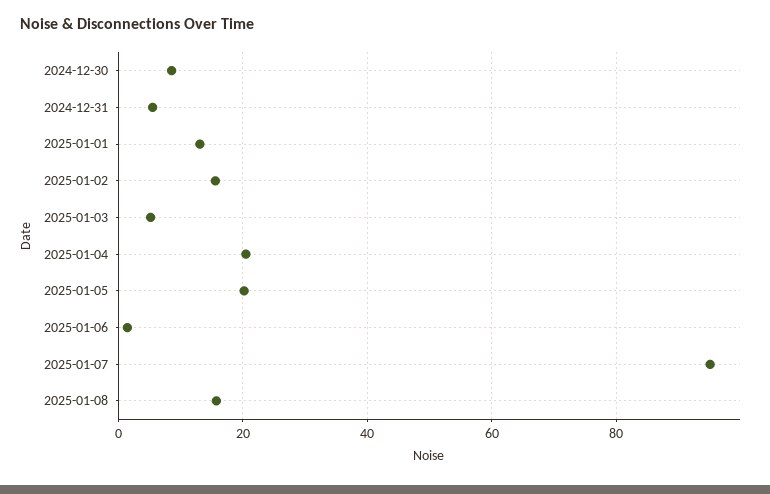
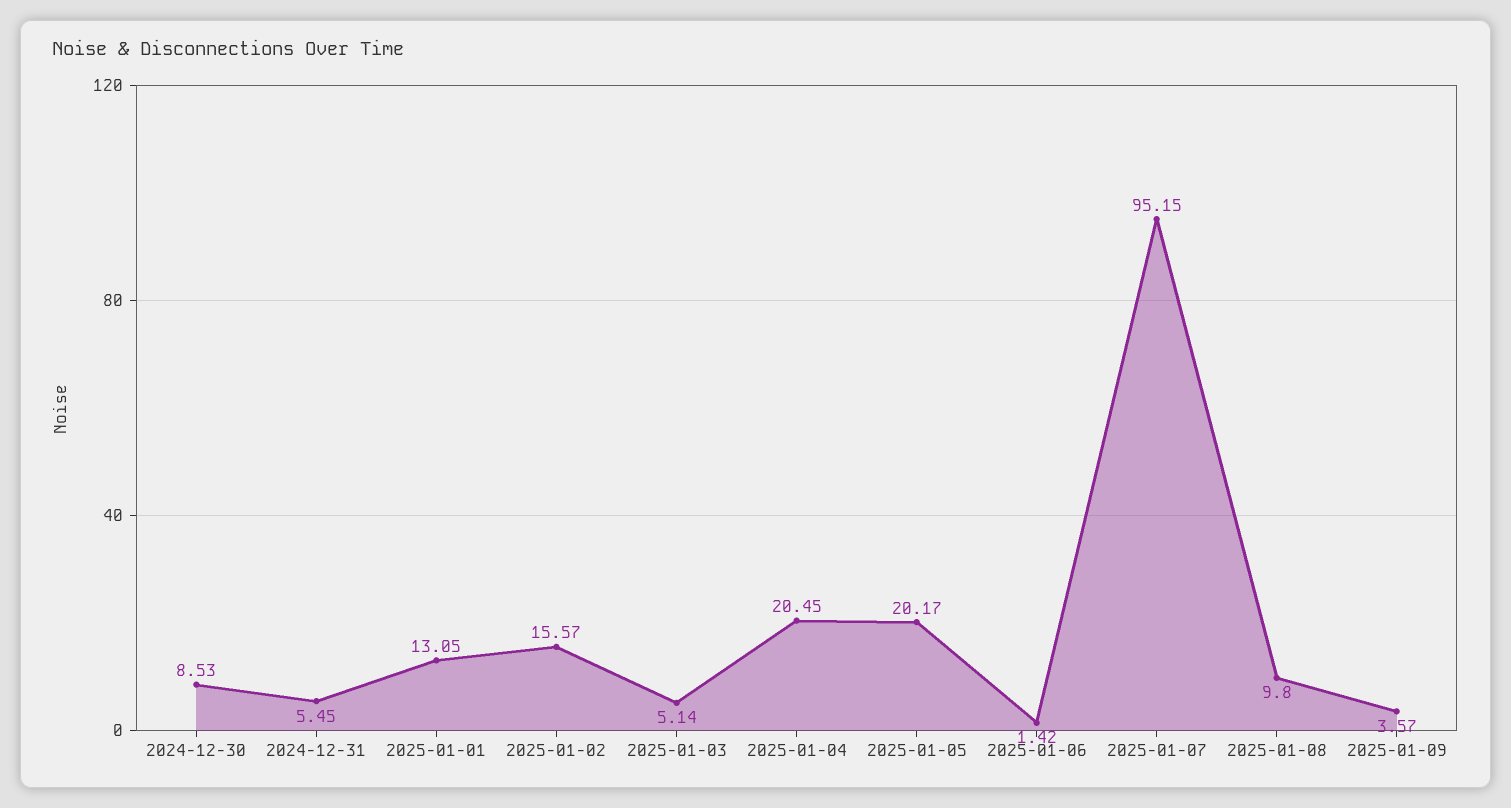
2025-01-08: 16 -> 9.8
2025-01-09: none -> 3.57

